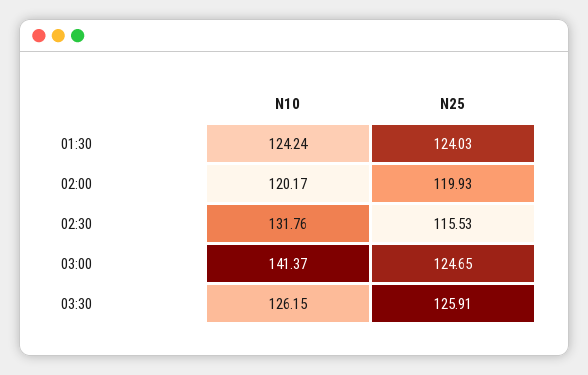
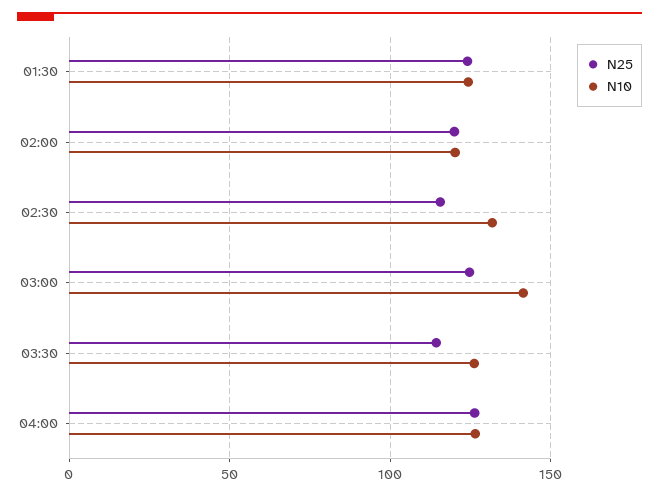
N25, 03:30: 125.91 -> 115
N25, 04:00: none -> 125
N10, 04:00: none -> 125

